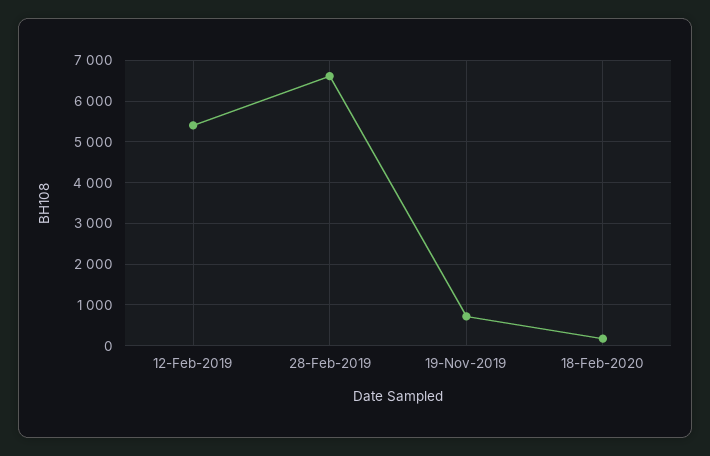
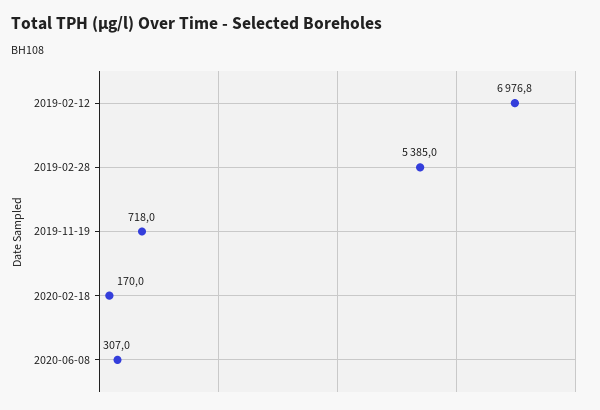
12-Feb-2019: 5400 -> 6976.8
28-Feb-2019: 6600 -> 5385
2020-06-08: none -> 307

